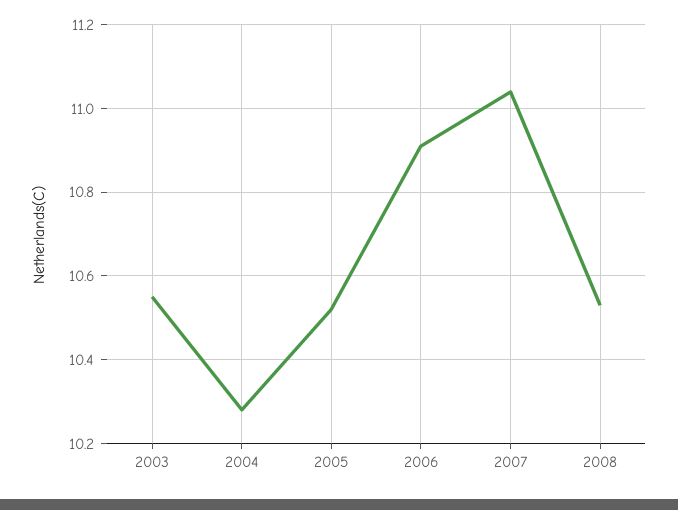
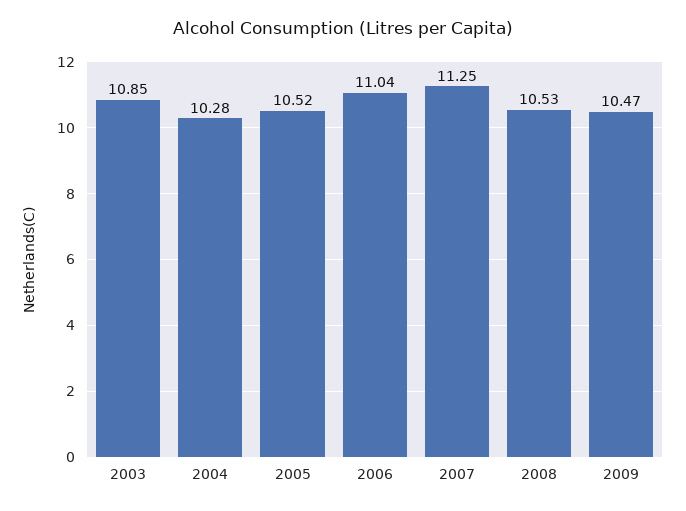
2003: 10.55 -> 10.85
2006: 10.9 -> 11.04
2007: 11.05 -> 11.25
2009: none -> 10.47

